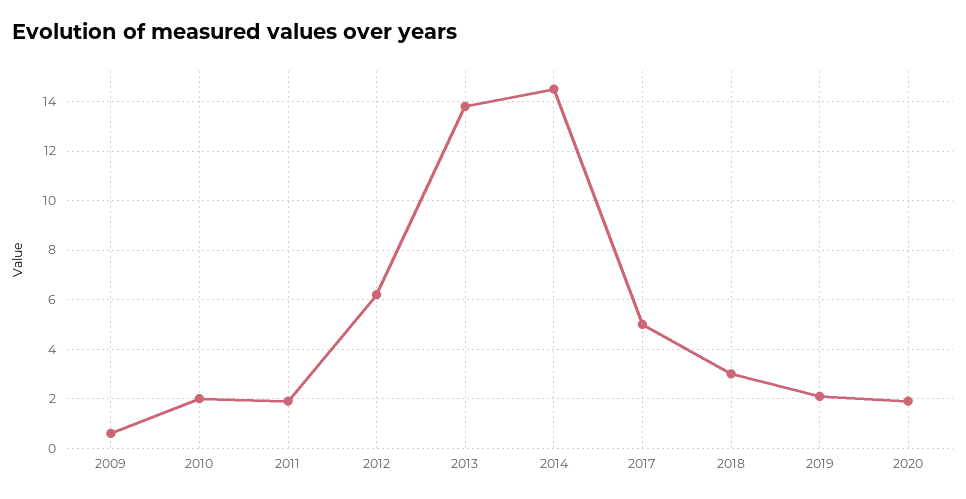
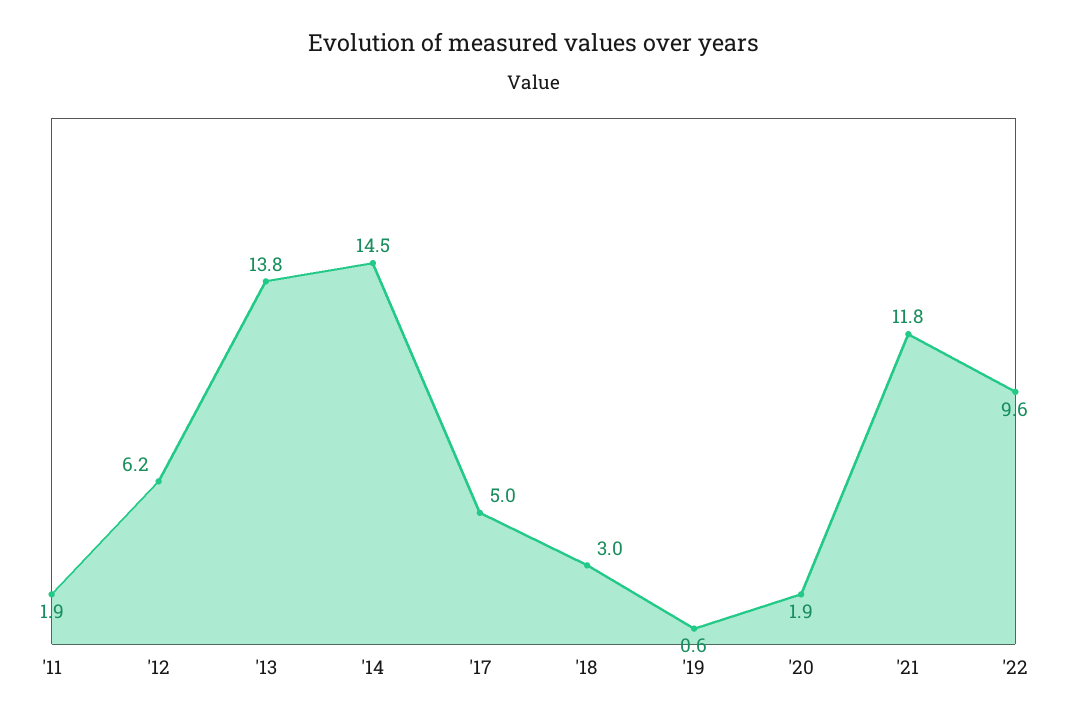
2009: 0.5 -> none
2010: 2 -> none
2019: 2 -> 0.6
'21: none -> 11.8
'22: none -> 9.6

